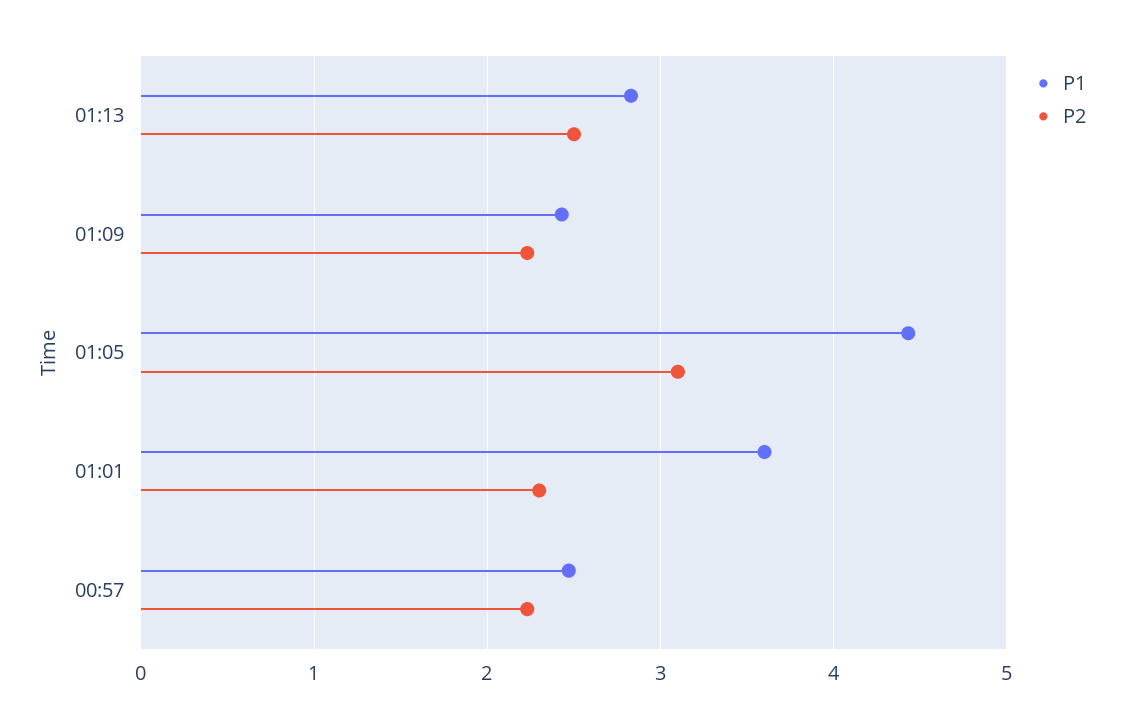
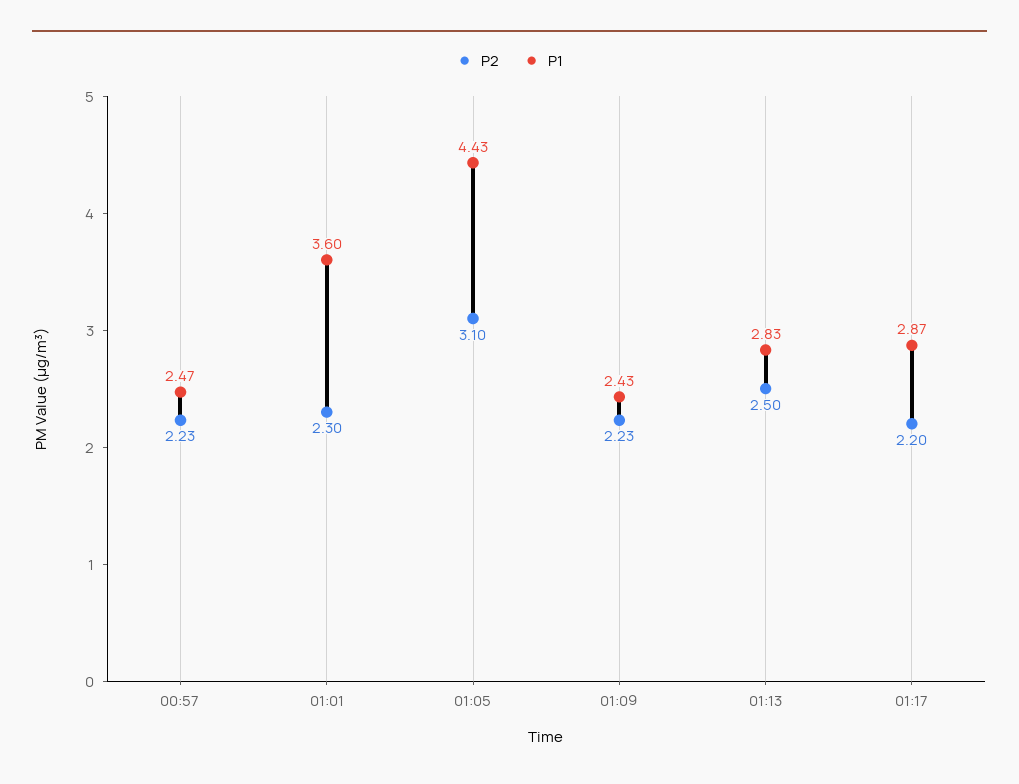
P2, 01:17: none -> 2.2
P1, 01:17: none -> 2.87

